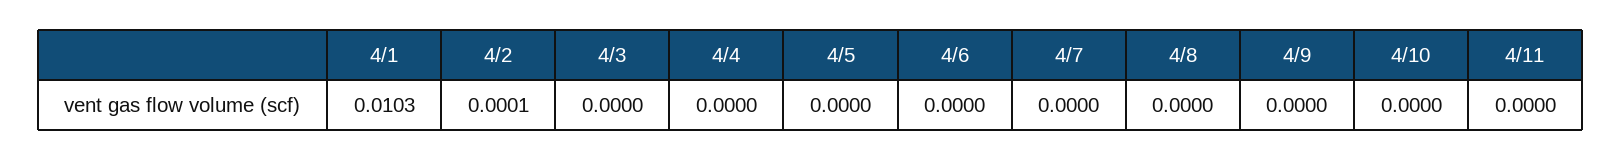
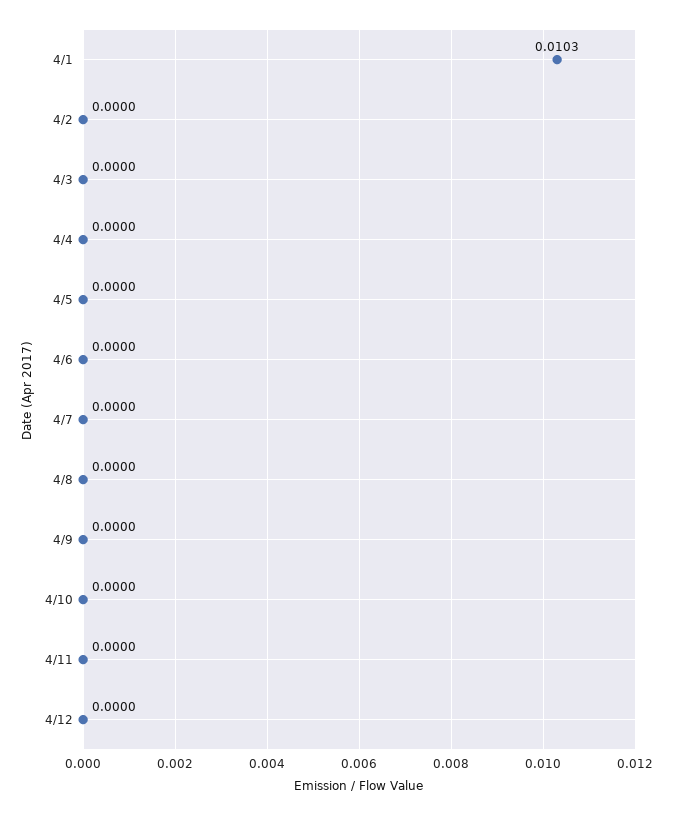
4/2: 0.0001 -> 0
4/12: none -> 0

